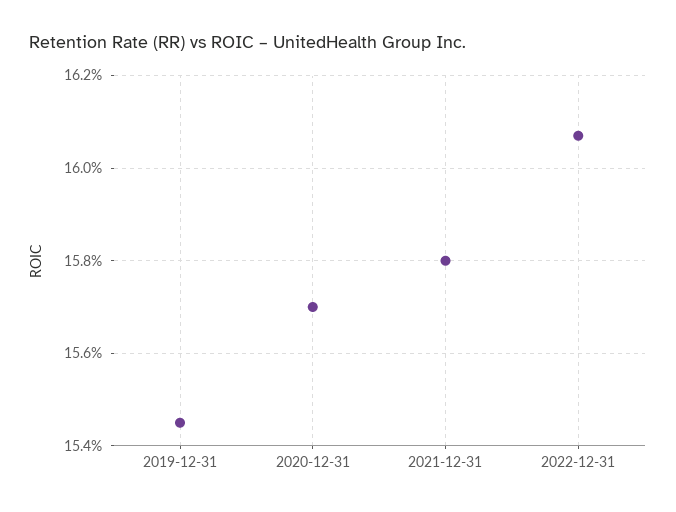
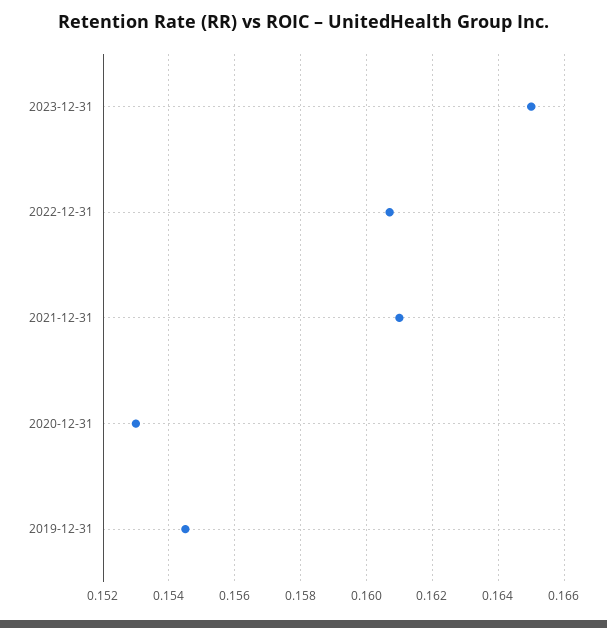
2020-12-31: 0.157 -> 0.153
2021-12-31: 0.158 -> 0.161
2023-12-31: none -> 0.165

